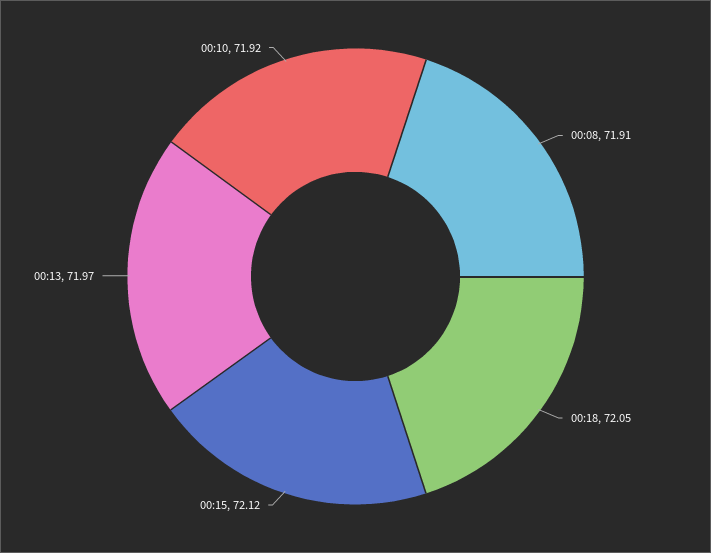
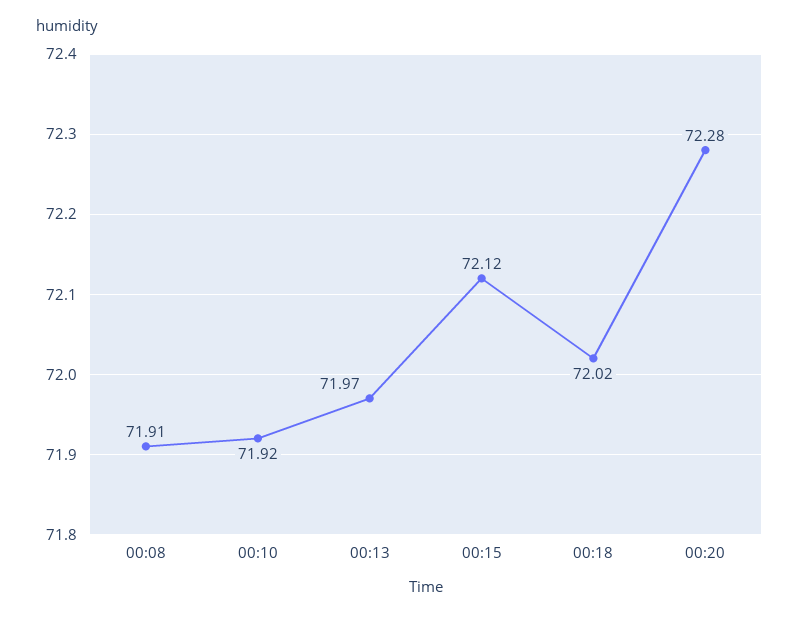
00:18: 72.05 -> 72.02
00:20: none -> 72.28

